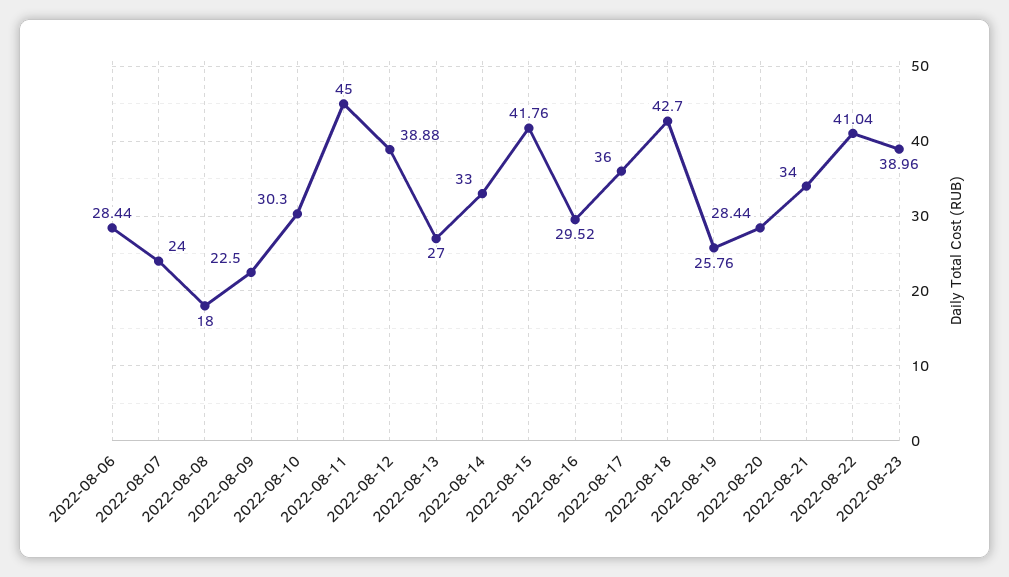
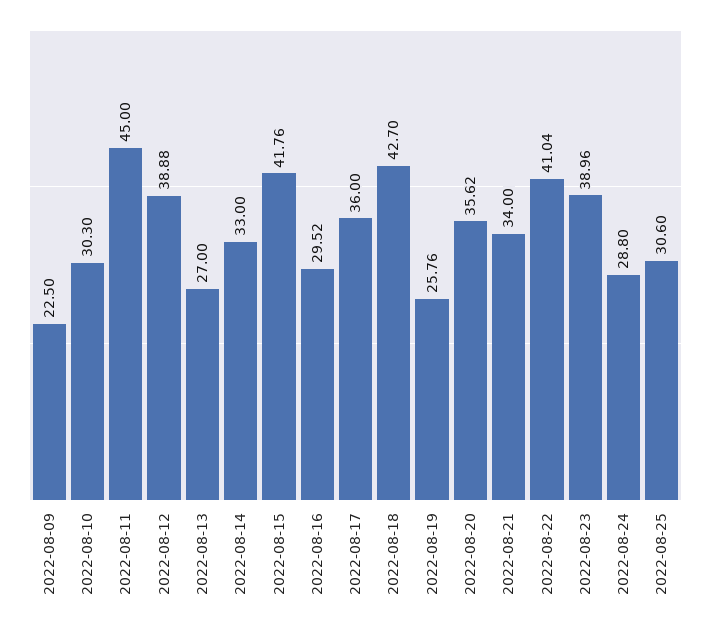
2022-08-06: 28.44 -> none
2022-08-07: 24 -> none
2022-08-08: 18 -> none
2022-08-20: 28.44 -> 35.62
2022-08-24: none -> 28.8
2022-08-25: none -> 30.6

